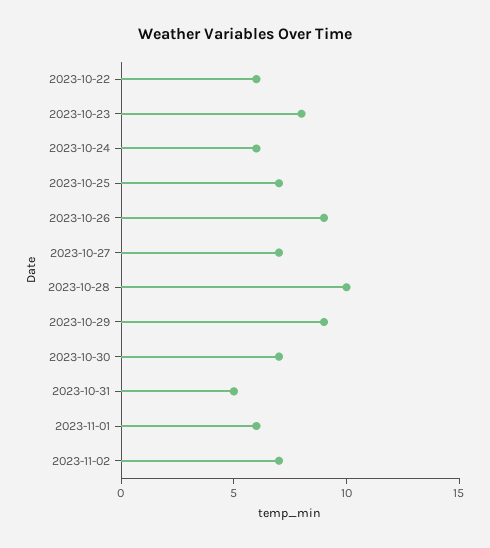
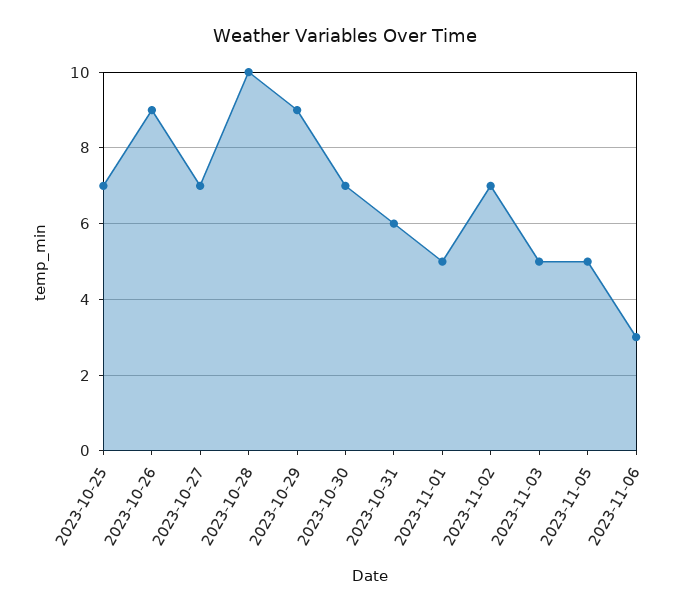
2023-10-22: 6 -> none
2023-10-23: 8 -> none
2023-10-24: 6 -> none
2023-10-31: 5 -> 6
2023-11-01: 6 -> 5
2023-11-03: none -> 5
2023-11-05: none -> 5
2023-11-06: none -> 3

